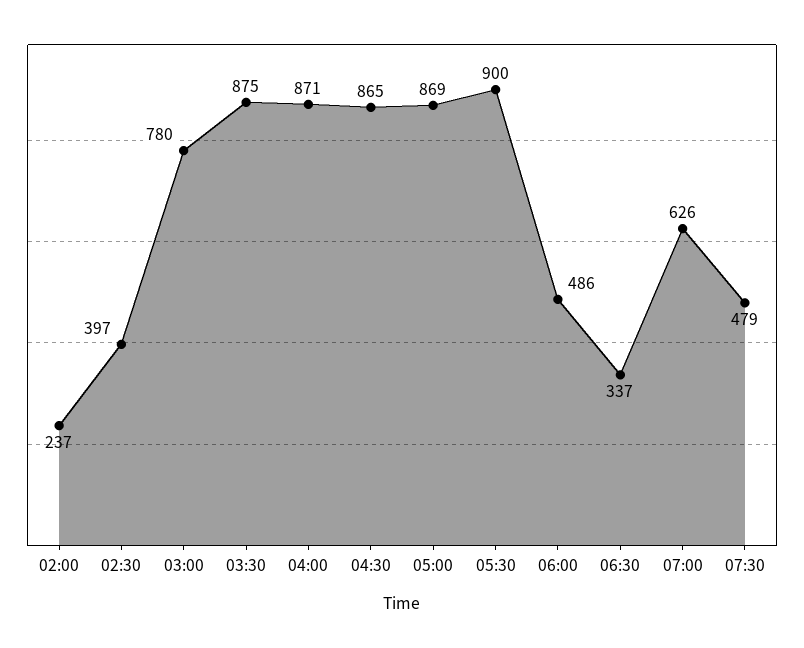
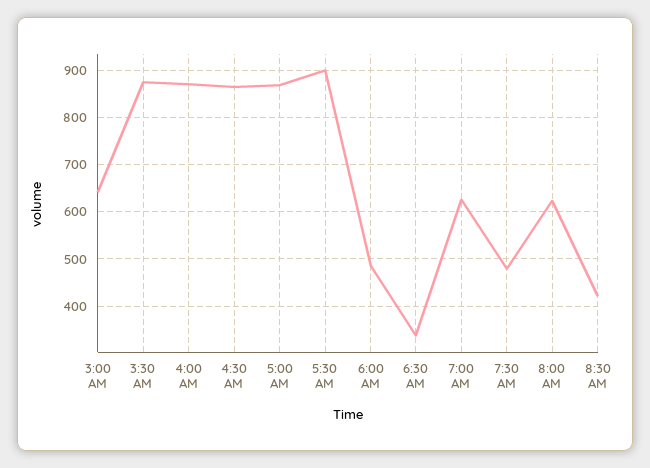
02:00: 237 -> none
02:30: 397 -> none
03:00: 780 -> 640
8:00 AM: none -> 620
8:30 AM: none -> 420

